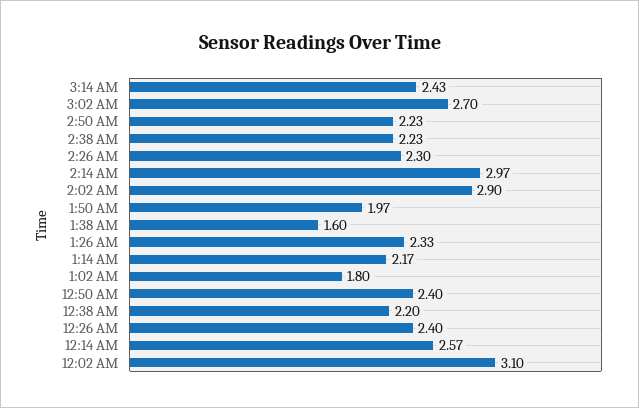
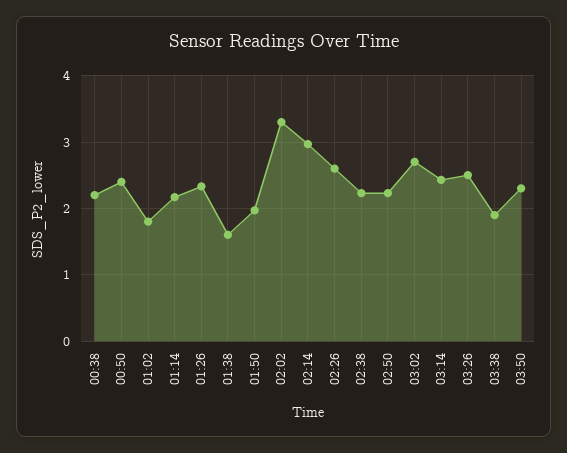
2:26 AM: 2.3 -> 2.6
2:02 AM: 2.9 -> 3.3
12:26 AM: 2.4 -> none
12:14 AM: 2.57 -> none
12:02 AM: 3.1 -> none
03:26: none -> 2.5
03:38: none -> 1.9
03:50: none -> 2.3

